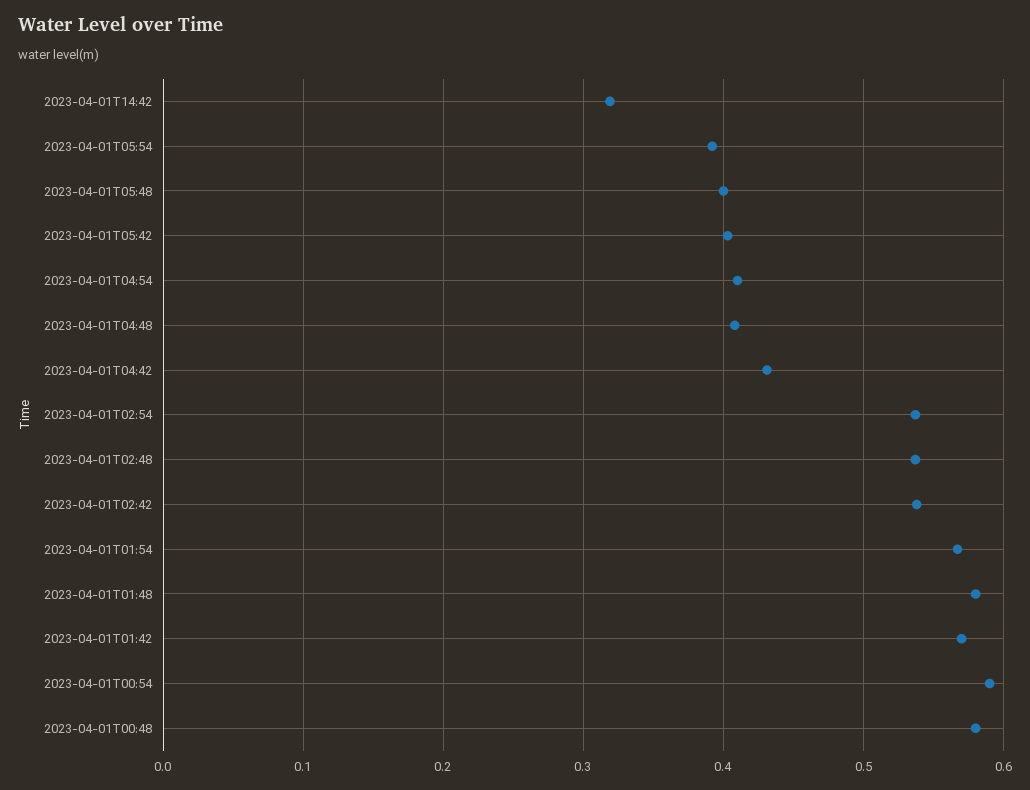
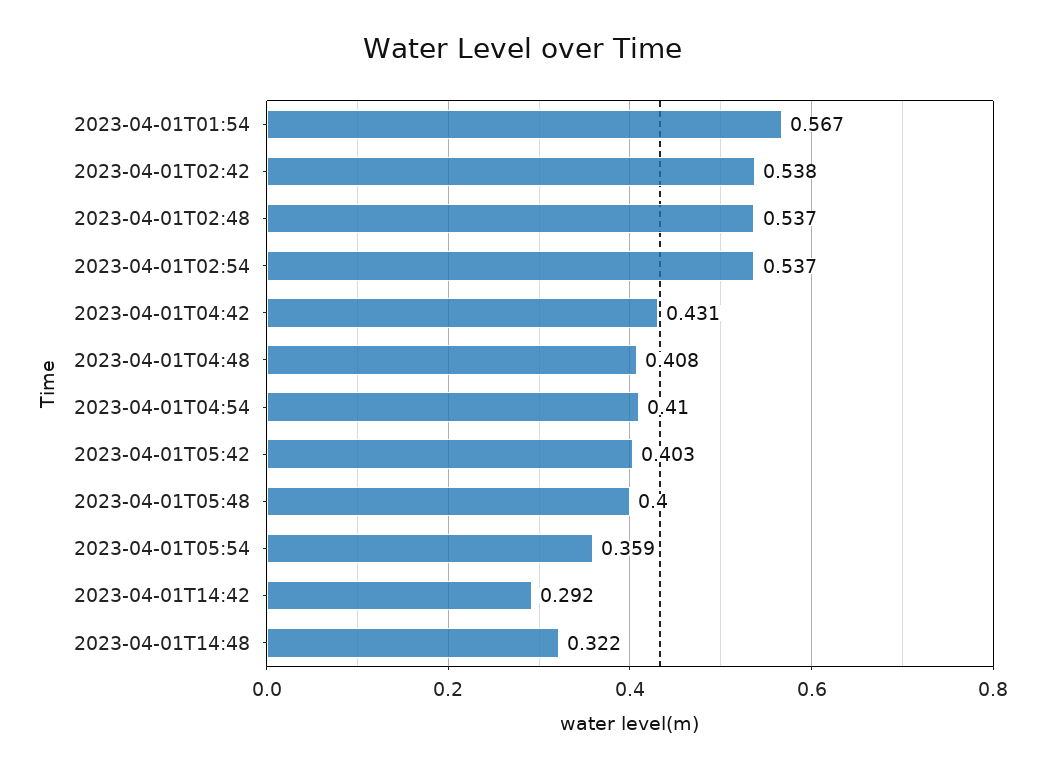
2023-04-01T14:42: 0.32 -> 0.292
2023-04-01T05:54: 0.39 -> 0.359
2023-04-01T01:48: 0.58 -> none
2023-04-01T01:42: 0.57 -> none
2023-04-01T00:54: 0.59 -> none
2023-04-01T00:48: 0.58 -> none
2023-04-01T14:48: none -> 0.322

